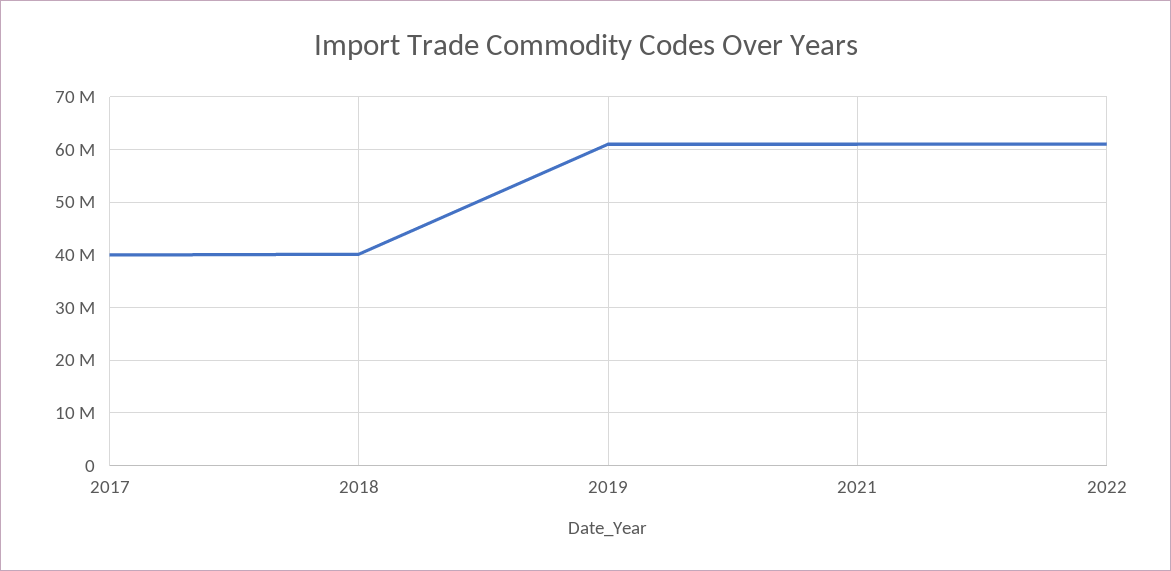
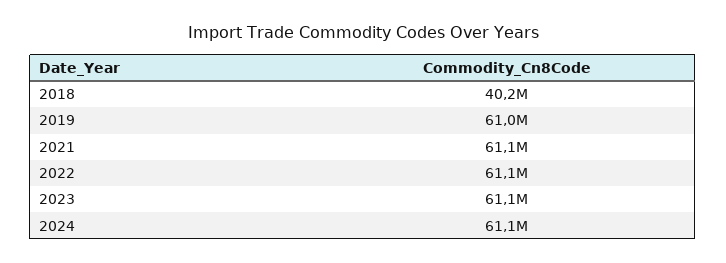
2017: 40000000 -> none
2023: none -> 61100000
2024: none -> 61100000

